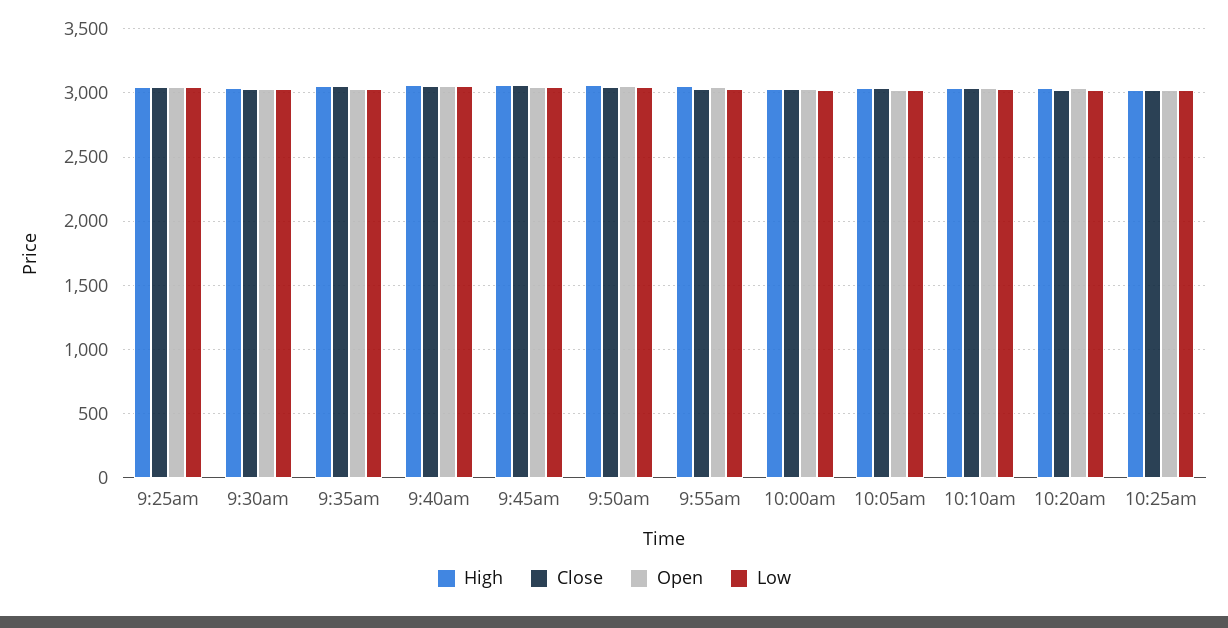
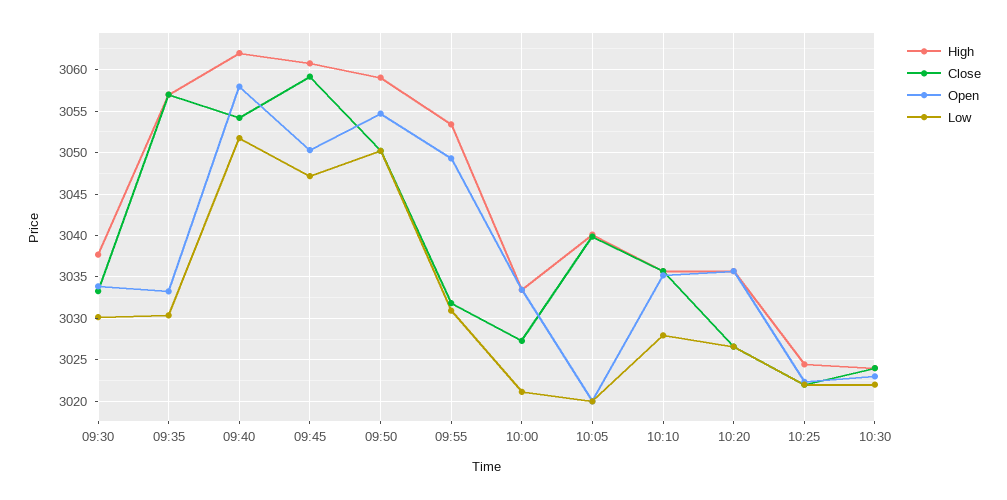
High, 9:25am: 3050 -> none
Close, 9:25am: 3050 -> none
Open, 9:25am: 3050 -> none
Low, 9:25am: 3050 -> none
High, 10:30: none -> 3024
Close, 10:30: none -> 3024
Open, 10:30: none -> 3023
Low, 10:30: none -> 3022

